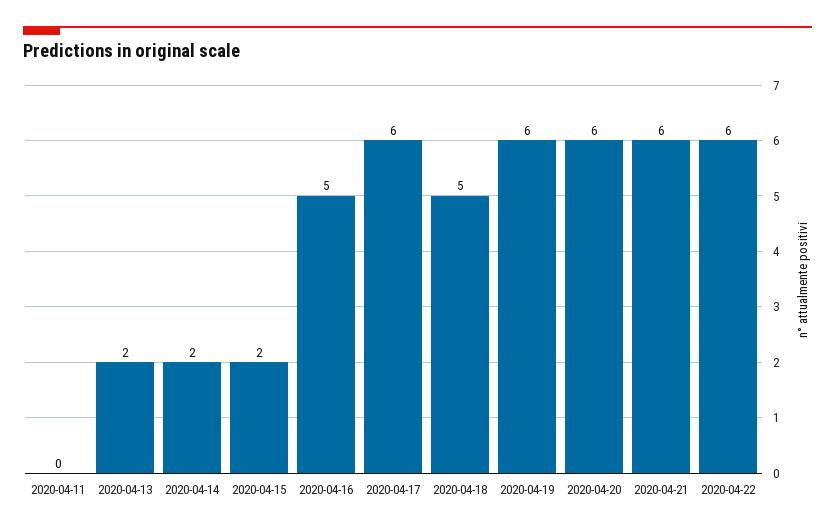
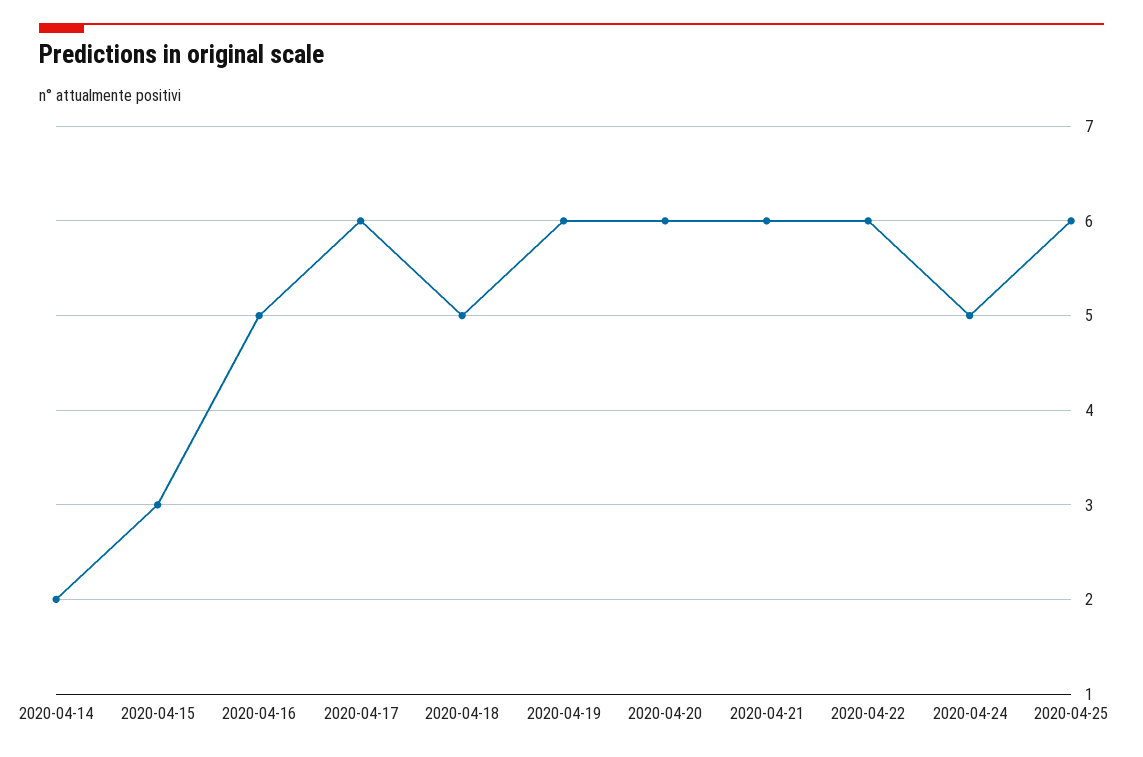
2020-04-11: 0 -> none
2020-04-13: 2 -> none
2020-04-15: 2 -> 3
2020-04-24: none -> 5
2020-04-25: none -> 6

